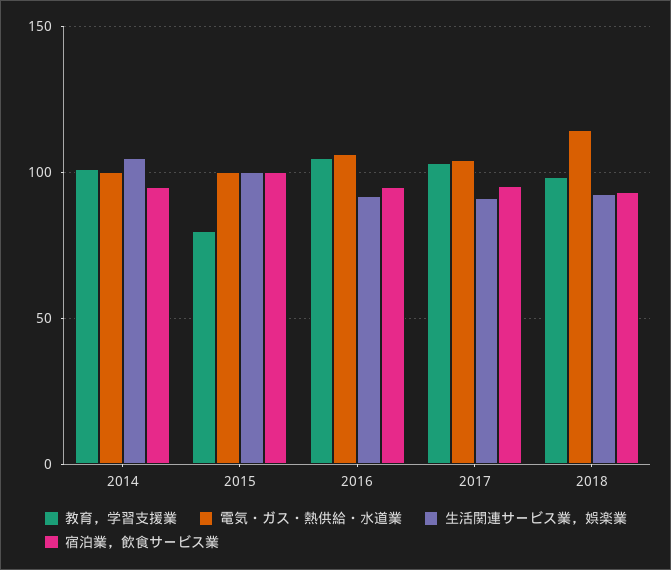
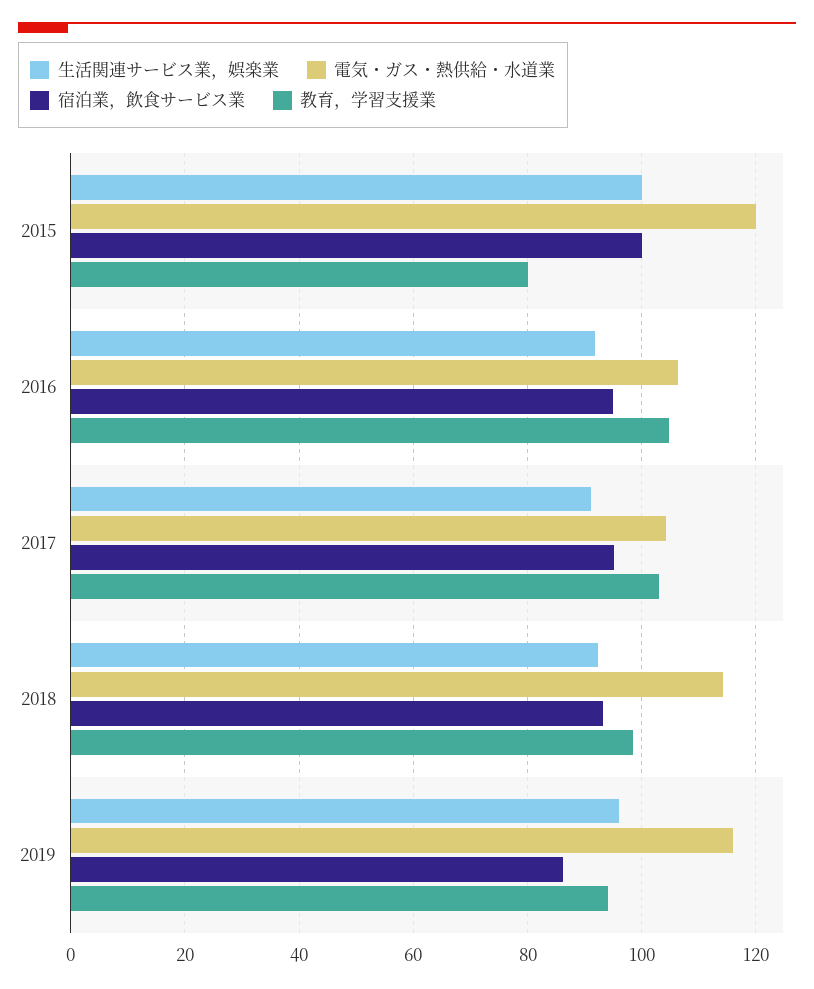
教育，学習支援業, 2014: 100 -> none
電気・ガス・熱供給・水道業, 2014: 100 -> none
生活関連サービス業，娯楽業, 2014: 105 -> none
宿泊業，飲食サービス業, 2014: 95 -> none
電気・ガス・熱供給・水道業, 2015: 100 -> 120
生活関連サービス業，娯楽業, 2019: none -> 96
電気・ガス・熱供給・水道業, 2019: none -> 116
宿泊業，飲食サービス業, 2019: none -> 86
教育，学習支援業, 2019: none -> 94

